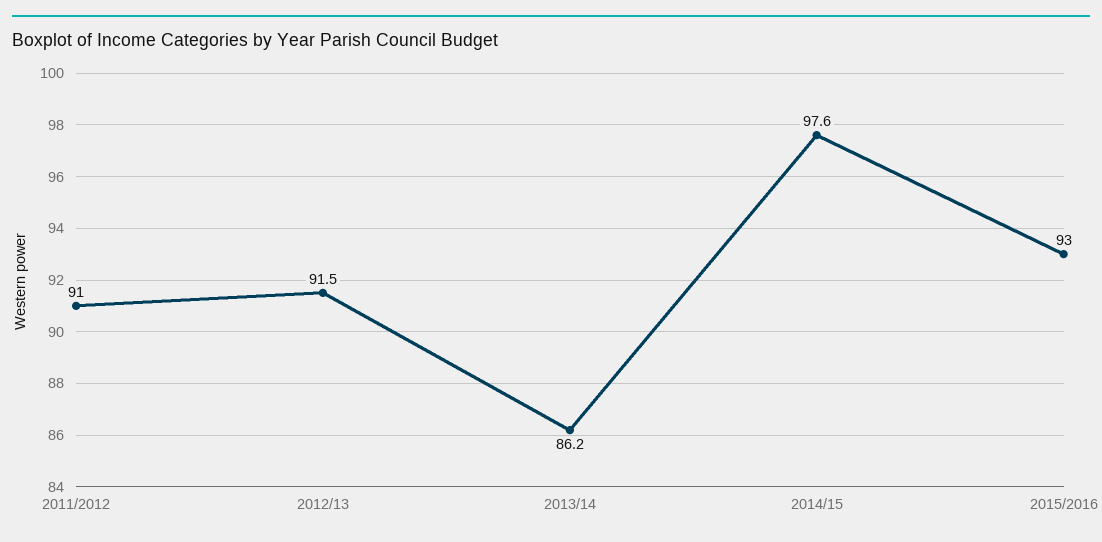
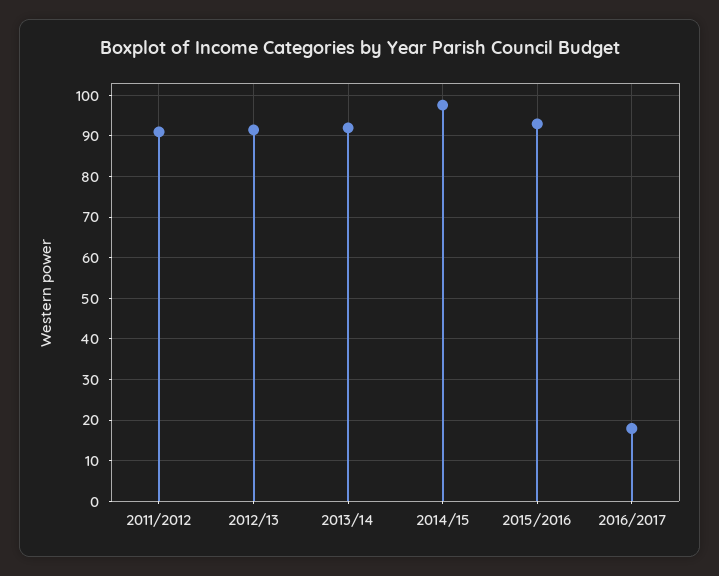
2013/14: 86.2 -> 92
2016/2017: none -> 18

